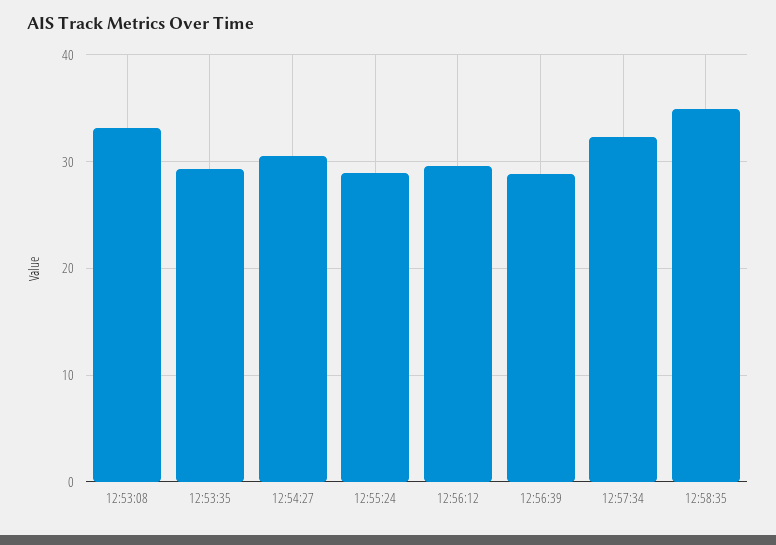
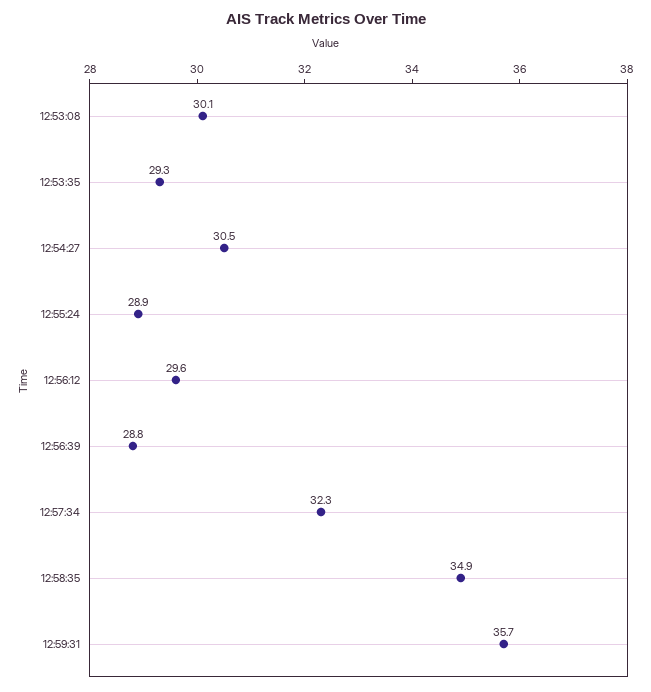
12:53:08: 33 -> 30.1
12:59:31: none -> 35.7

